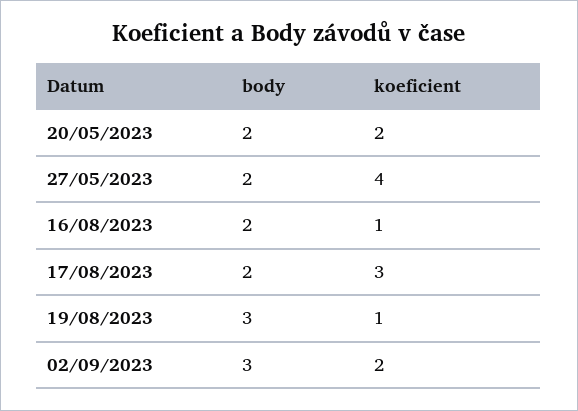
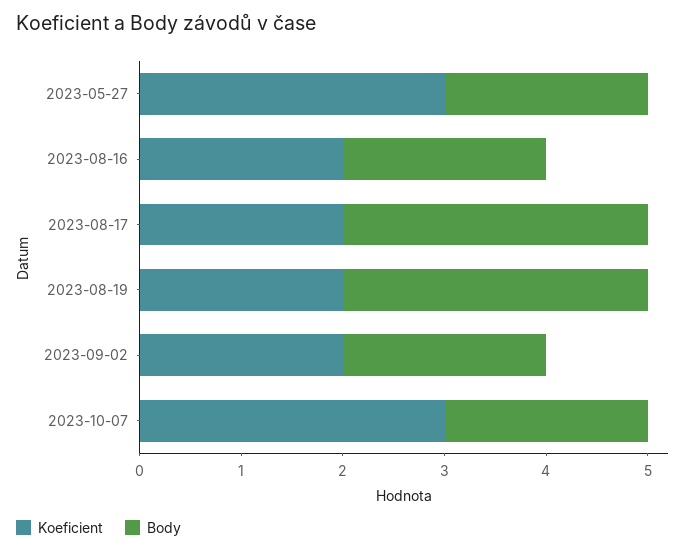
body, 20/05/2023: 2 -> none
koeficient, 20/05/2023: 2 -> none
koeficient, 27/05/2023: 4 -> 3
koeficient, 16/08/2023: 1 -> 2
body, 17/08/2023: 2 -> 3
koeficient, 17/08/2023: 3 -> 2
koeficient, 19/08/2023: 1 -> 2
body, 02/09/2023: 3 -> 2
koeficient, 2023-10-07: none -> 3
body, 2023-10-07: none -> 2

